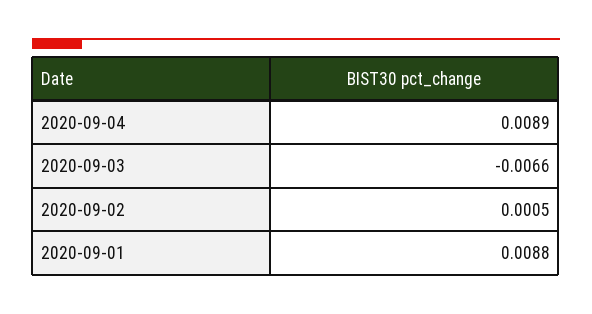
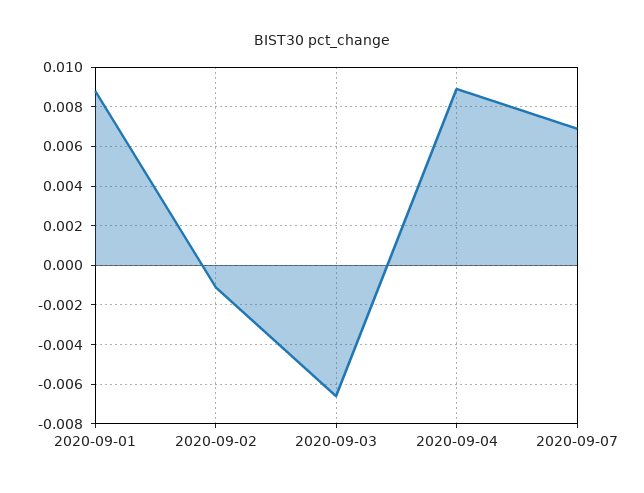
2020-09-02: 0.0005 -> -0.001
2020-09-07: none -> 0.007

